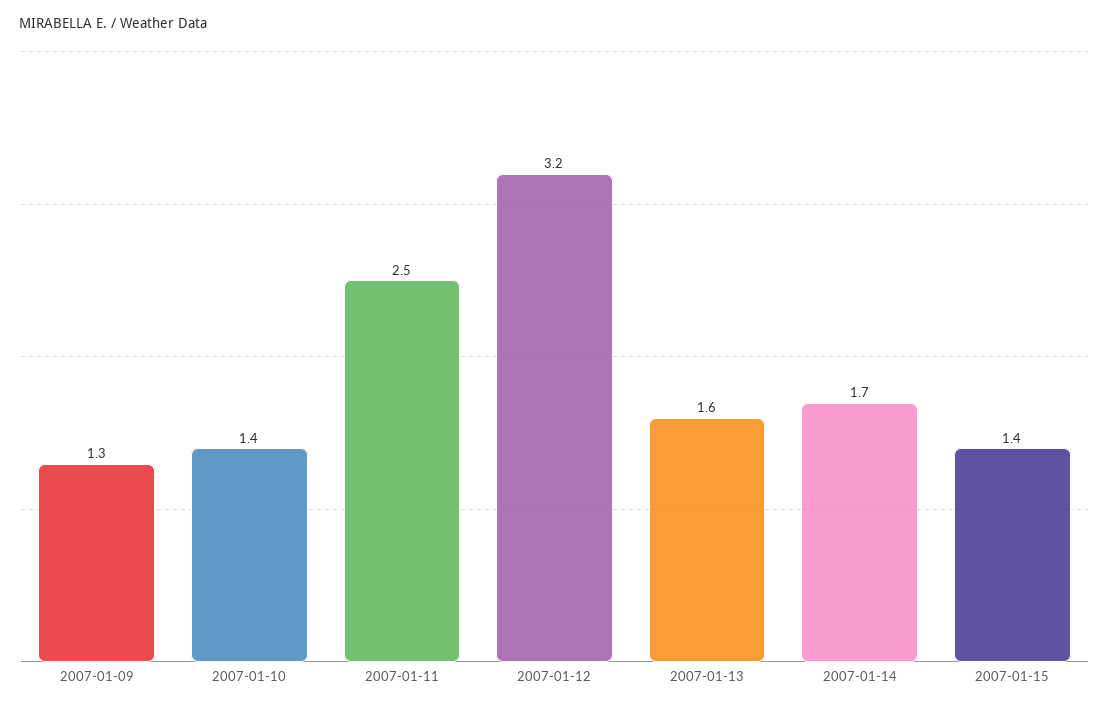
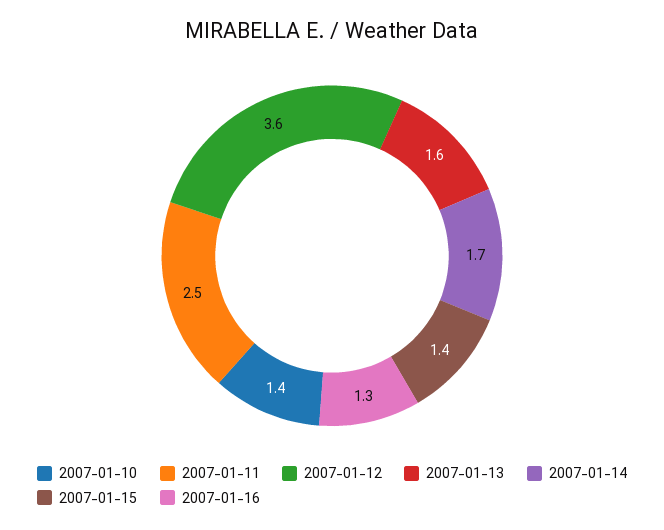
2007-01-09: 1.3 -> none
2007-01-12: 3.2 -> 3.6
2007-01-16: none -> 1.3

